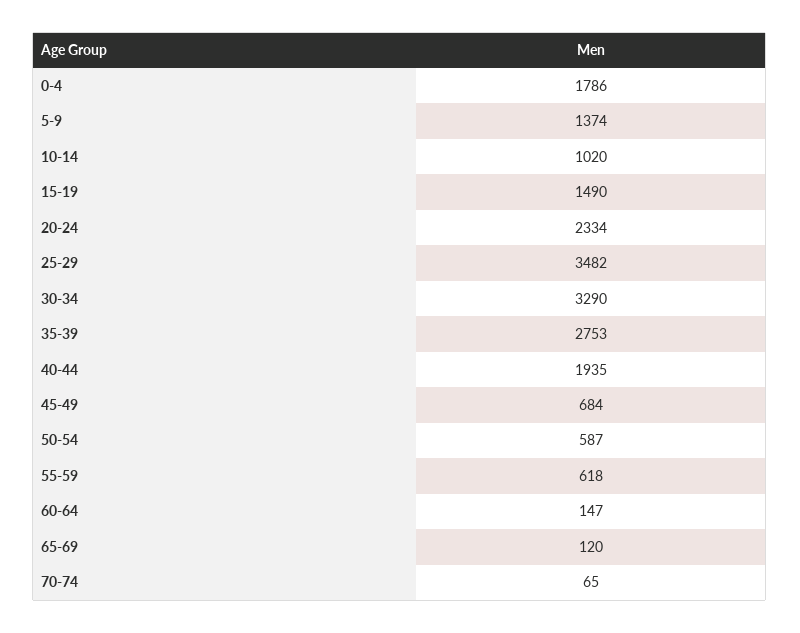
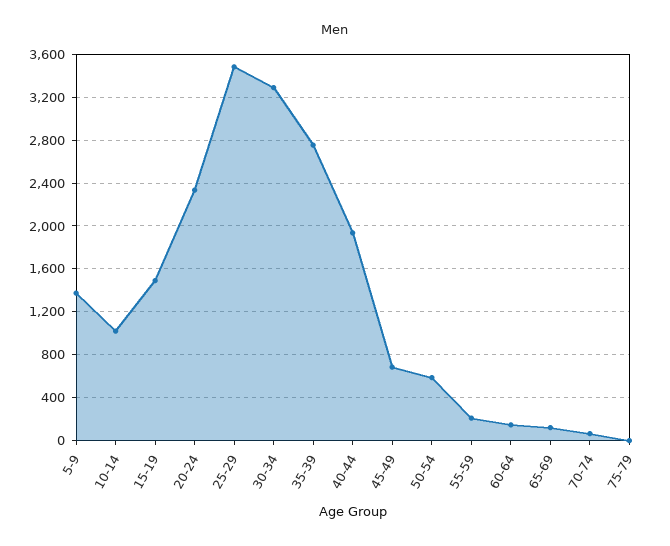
0-4: 1786 -> none
55-59: 618 -> 200
75-79: none -> 0

